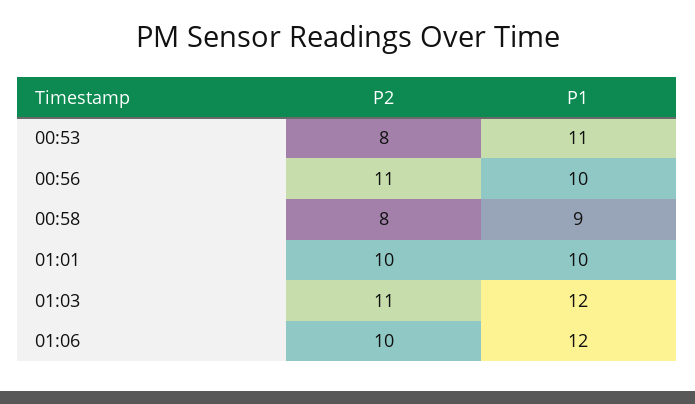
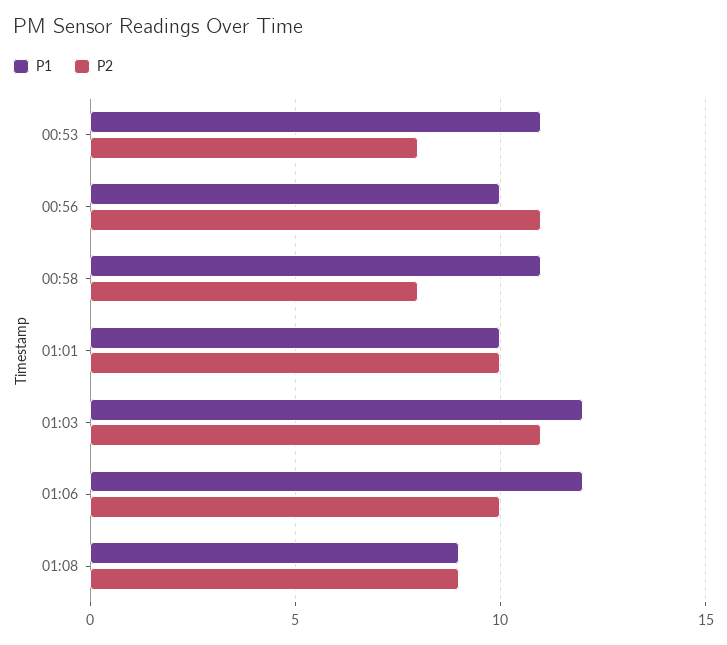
P1, 00:58: 9 -> 11
P1, 01:08: none -> 9
P2, 01:08: none -> 9

